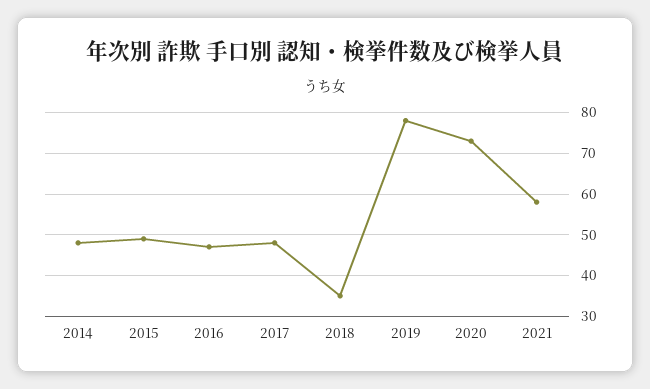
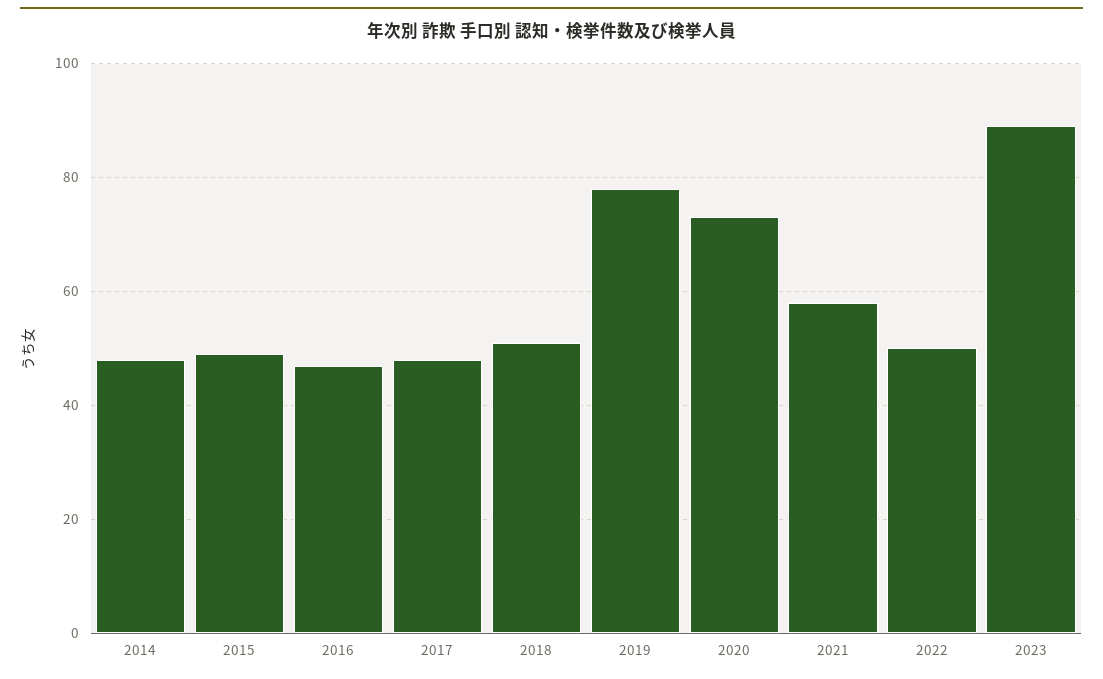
2018: 35 -> 50
2022: none -> 50
2023: none -> 90

